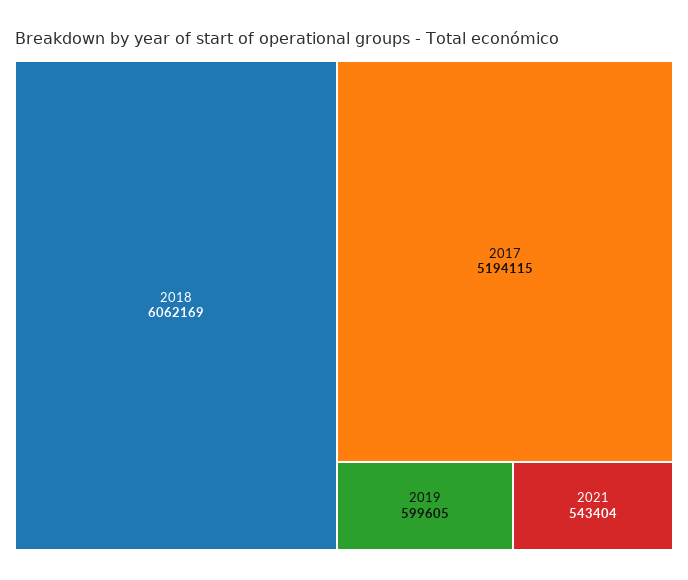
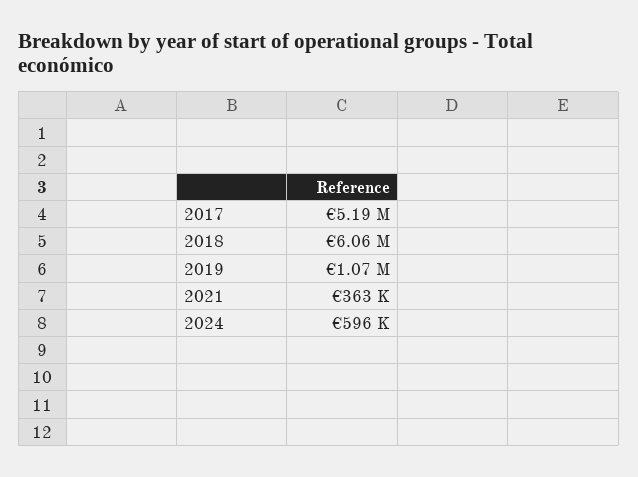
2019: 599605 -> 1070000
2021: 543404 -> 363000
2024: none -> 596000

